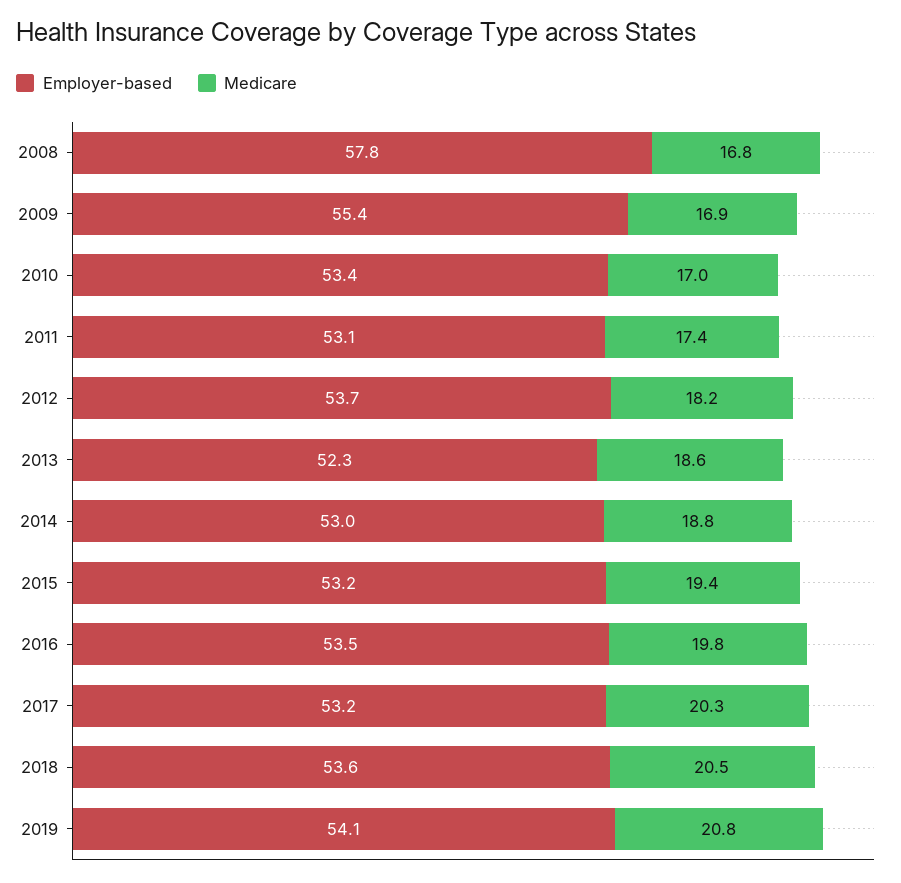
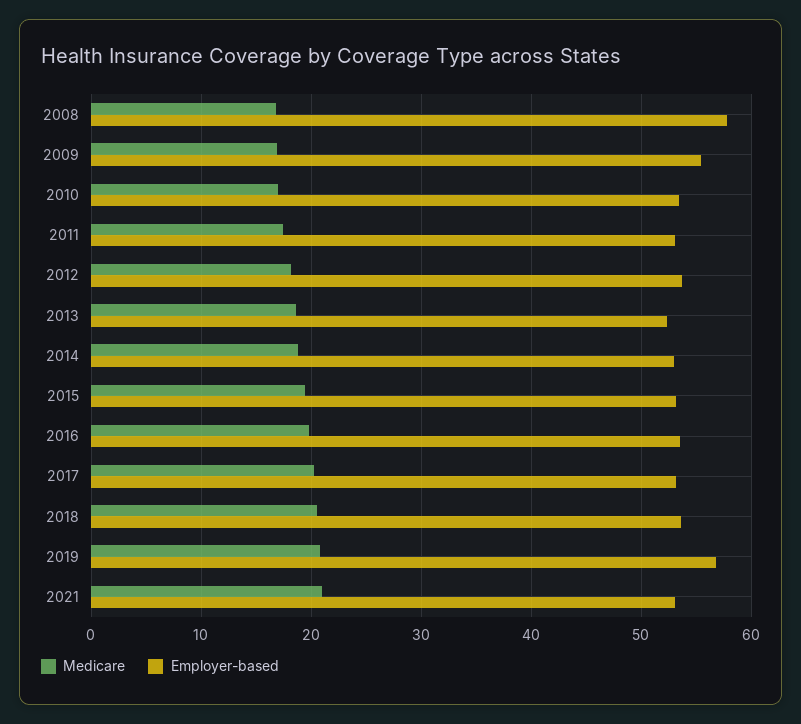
Employer-based, 2019: 54.1 -> 57
Medicare, 2021: none -> 21
Employer-based, 2021: none -> 53

